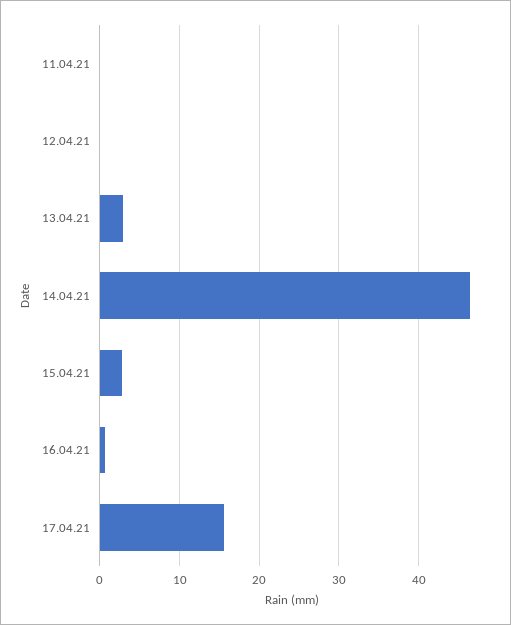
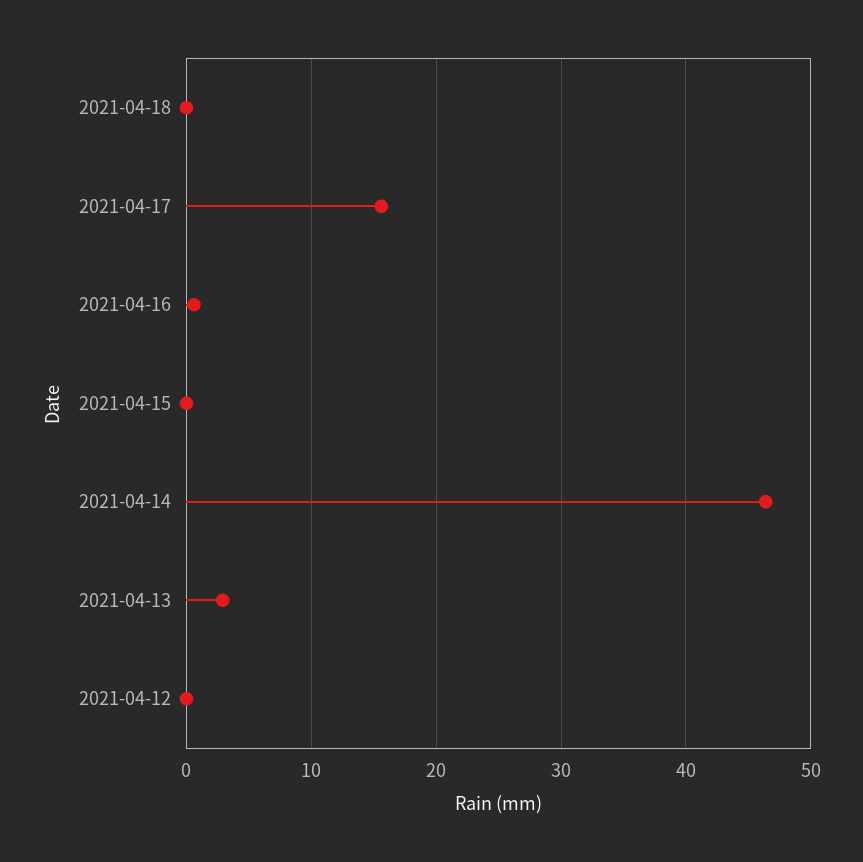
11.04.21: 0 -> none
15.04.21: 3 -> 0
2021-04-18: none -> 0

